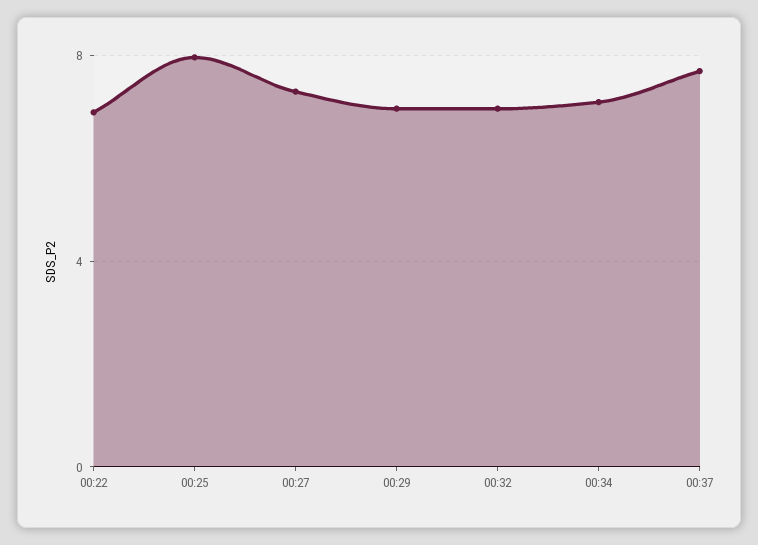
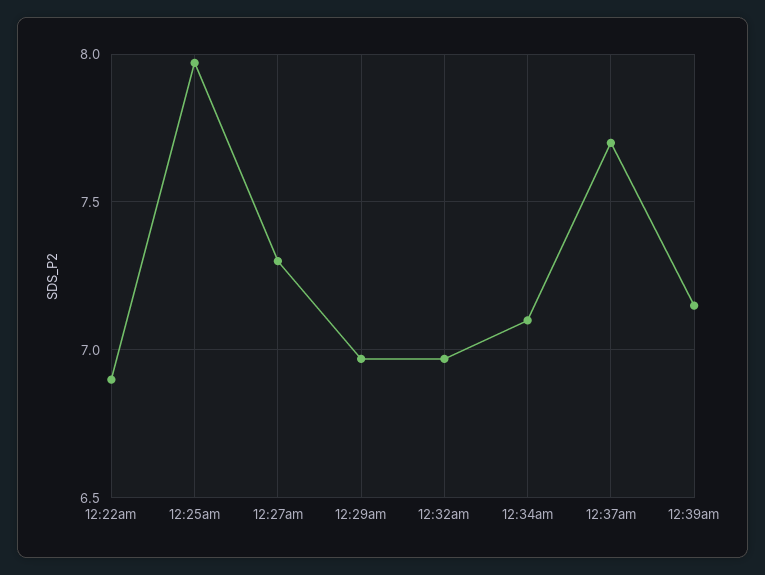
12:39am: none -> 7.15

